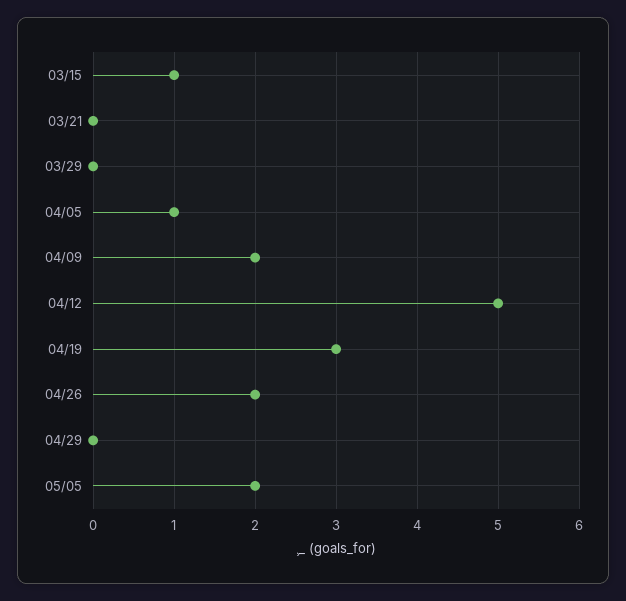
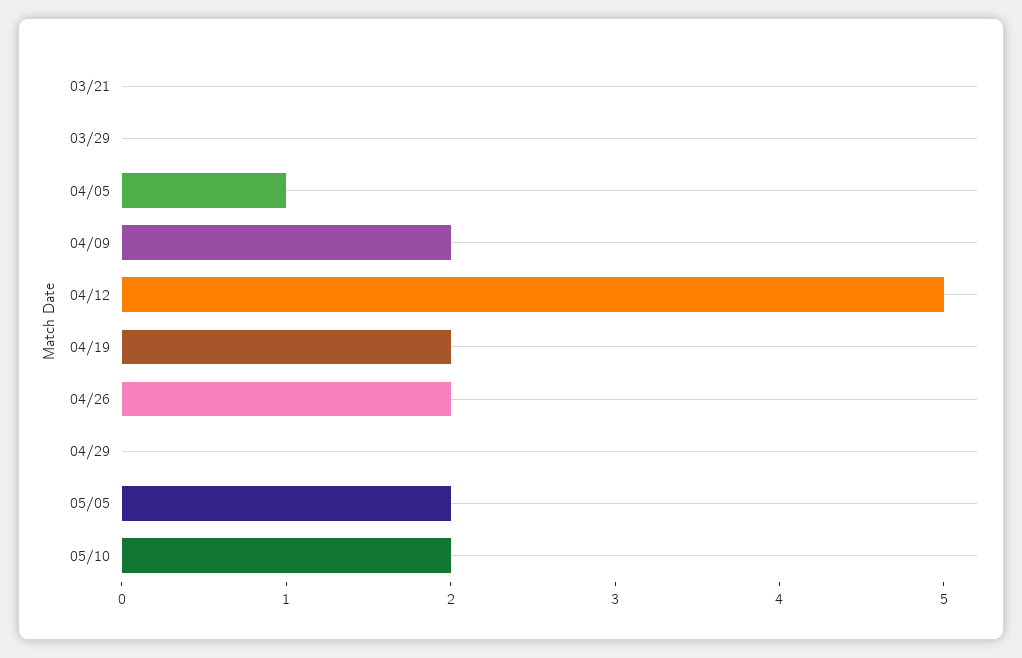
03/15: 1 -> none
04/19: 3 -> 2
05/10: none -> 2

